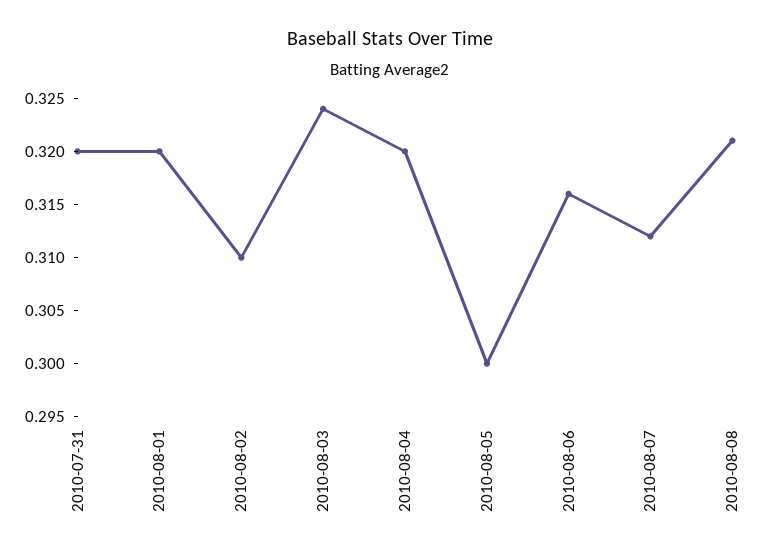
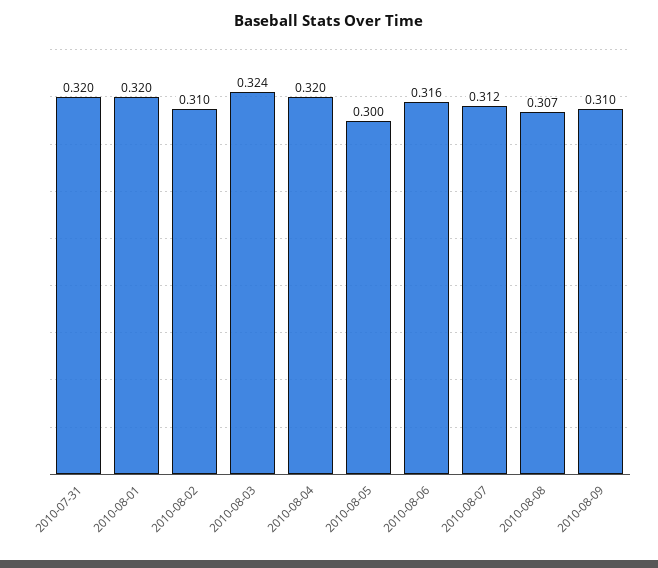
2010-08-08: 0.321 -> 0.307
2010-08-09: none -> 0.31

